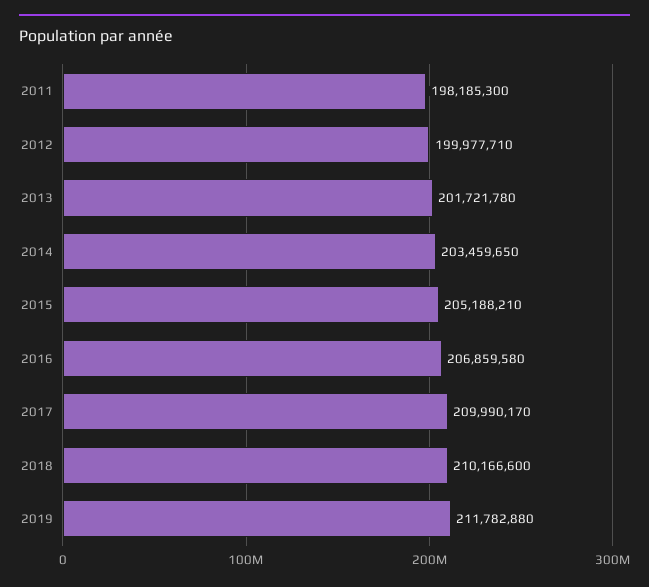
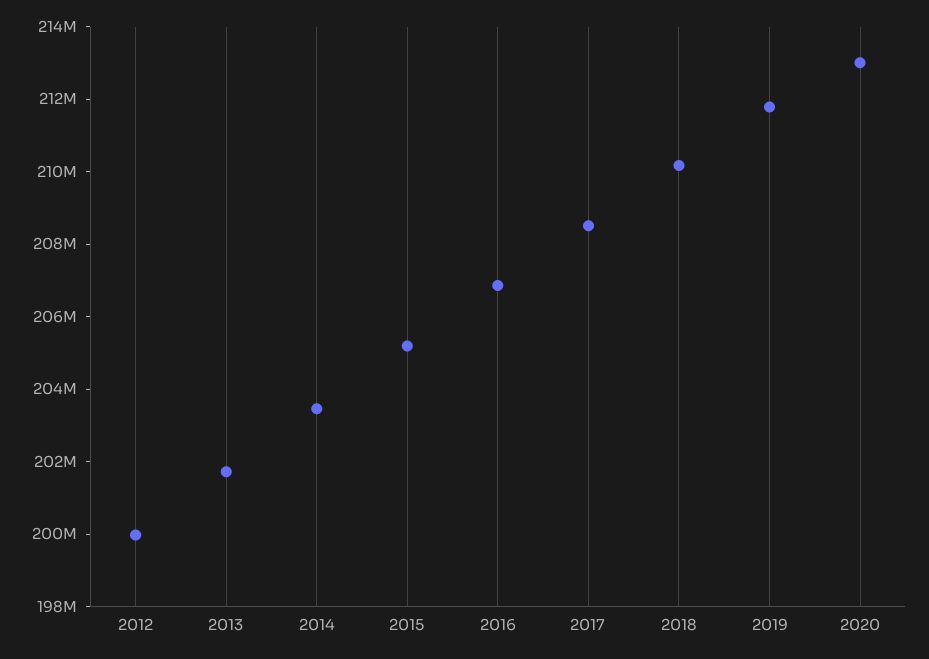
2011: 198185300 -> none
2017: 209990170 -> 208500000
2020: none -> 213000000

